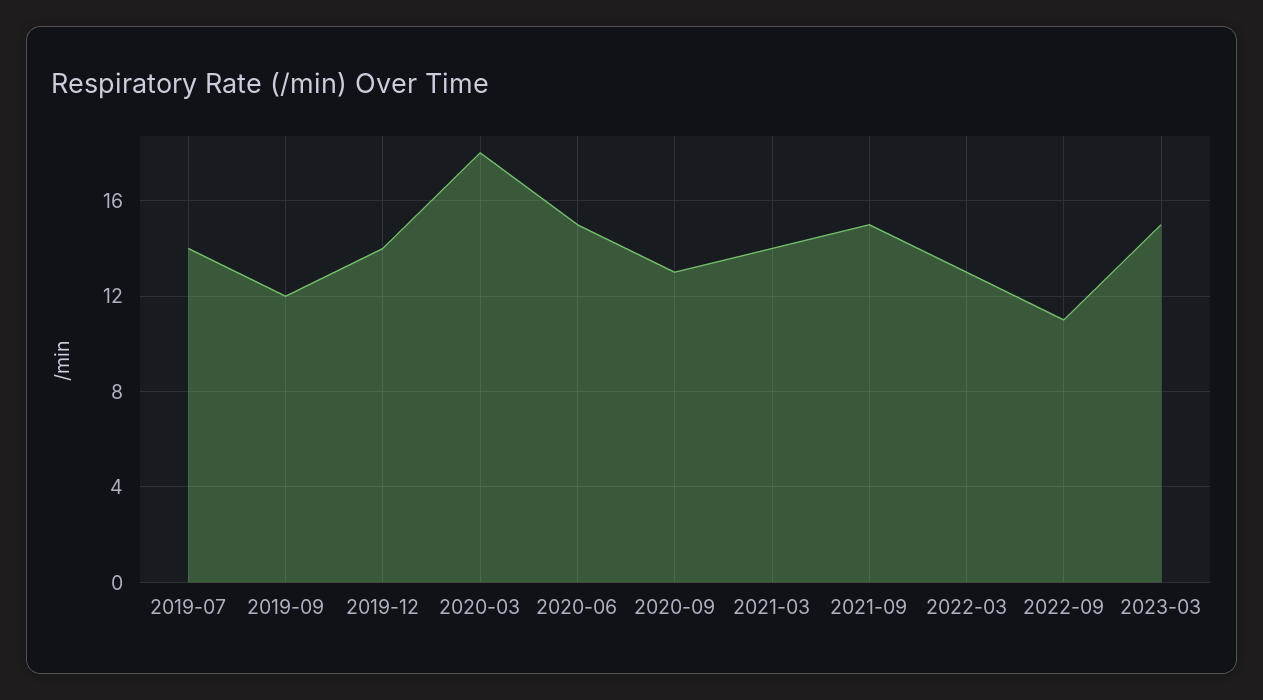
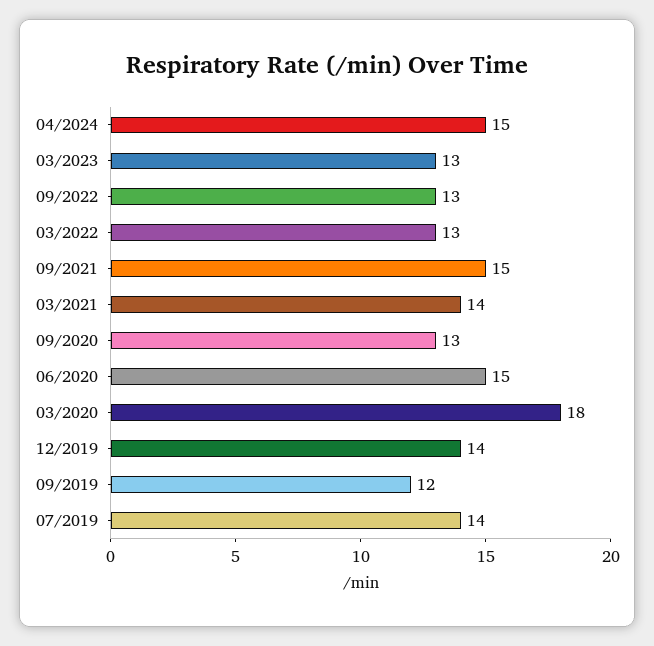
2022-09: 11 -> 13
2023-03: 15 -> 13
04/2024: none -> 15

